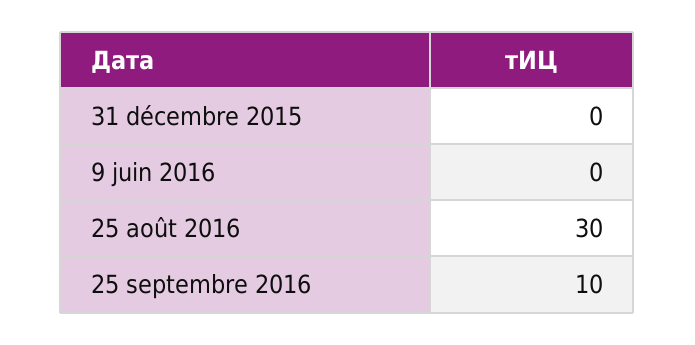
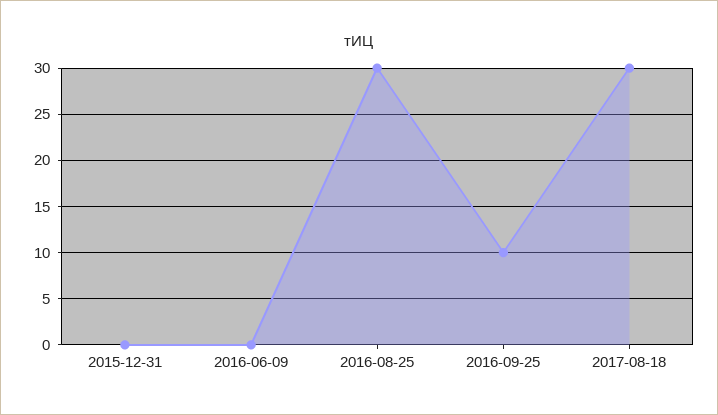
2017-08-18: none -> 30

